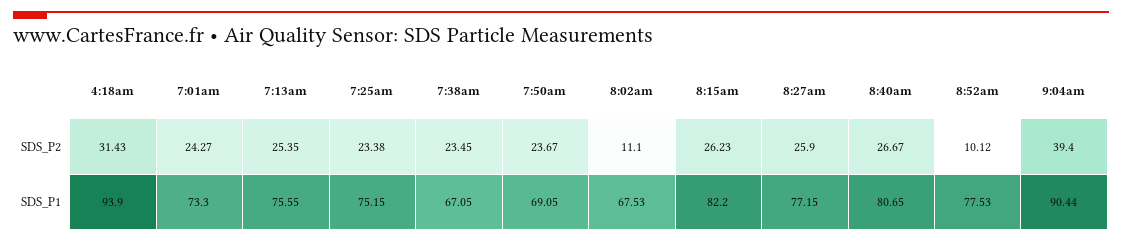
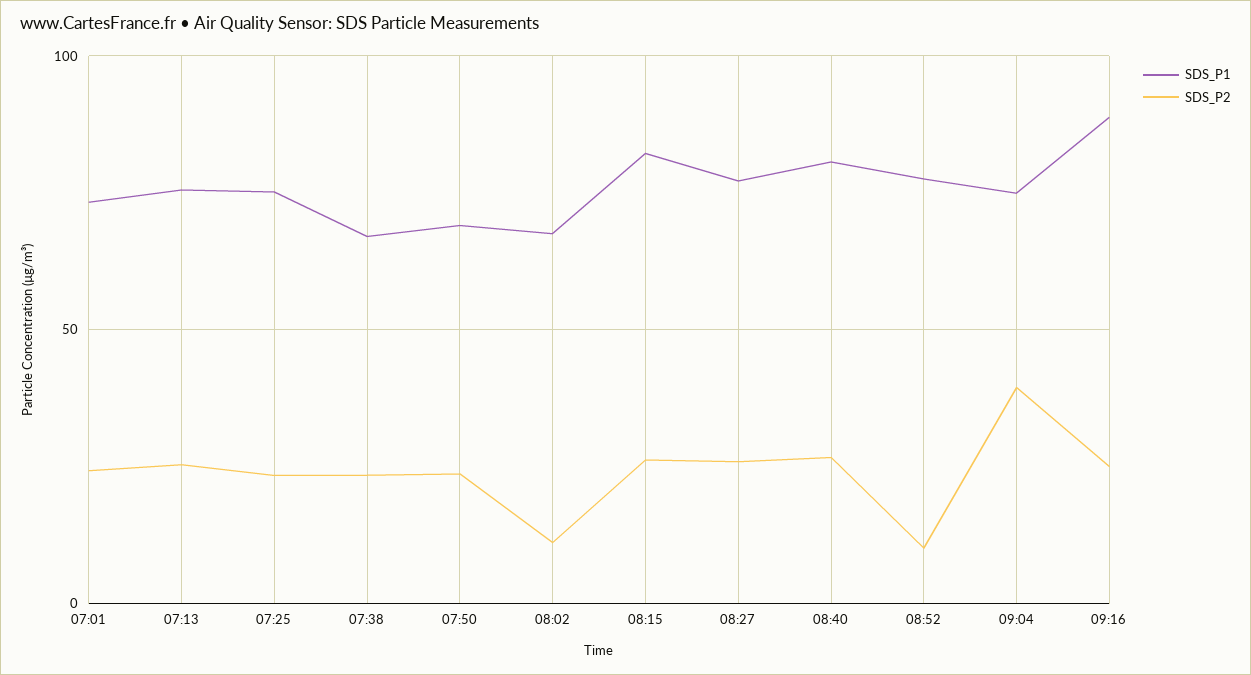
SDS_P2, 4:18am: 31.43 -> none
SDS_P1, 4:18am: 93.9 -> none
SDS_P1, 9:04am: 90.44 -> 75
SDS_P1, 09:16: none -> 90
SDS_P2, 09:16: none -> 25

